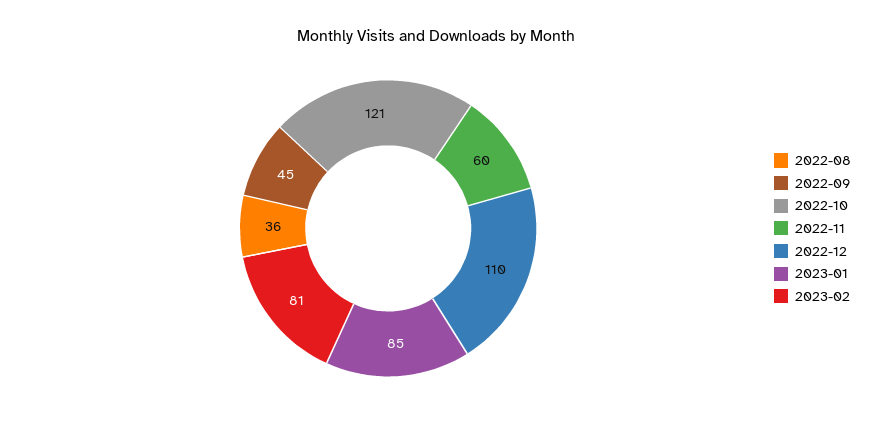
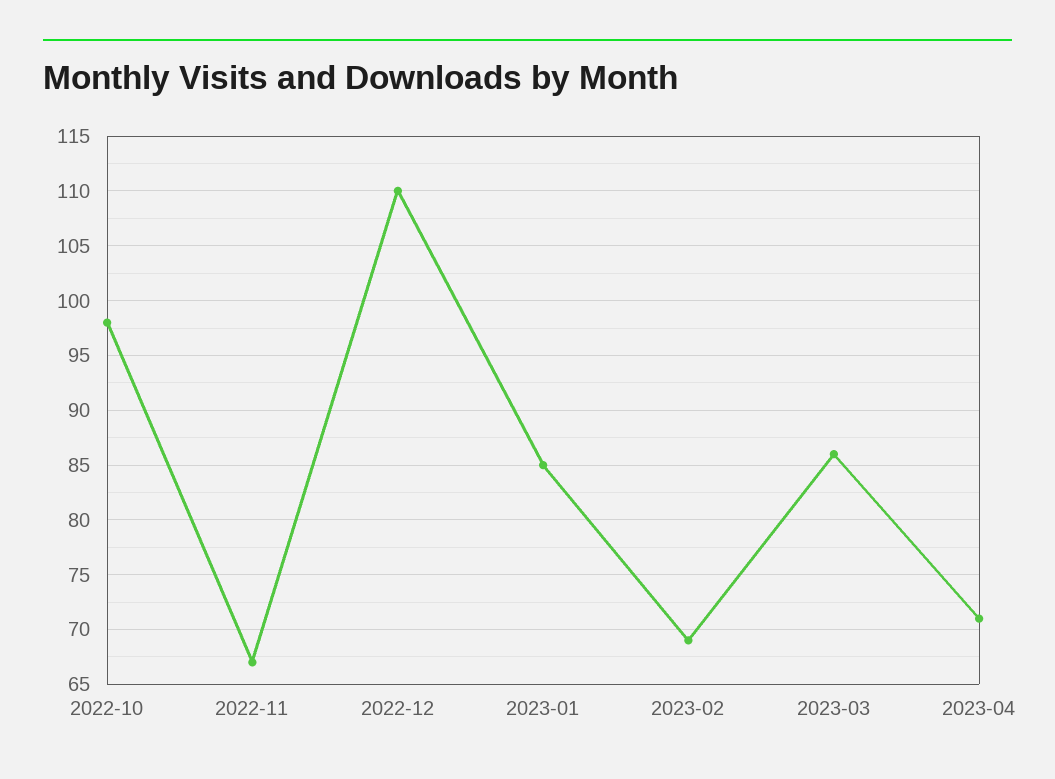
2022-08: 36 -> none
2022-09: 45 -> none
2022-10: 121 -> 98
2022-11: 60 -> 67
2023-02: 81 -> 69
2023-03: none -> 86
2023-04: none -> 71

